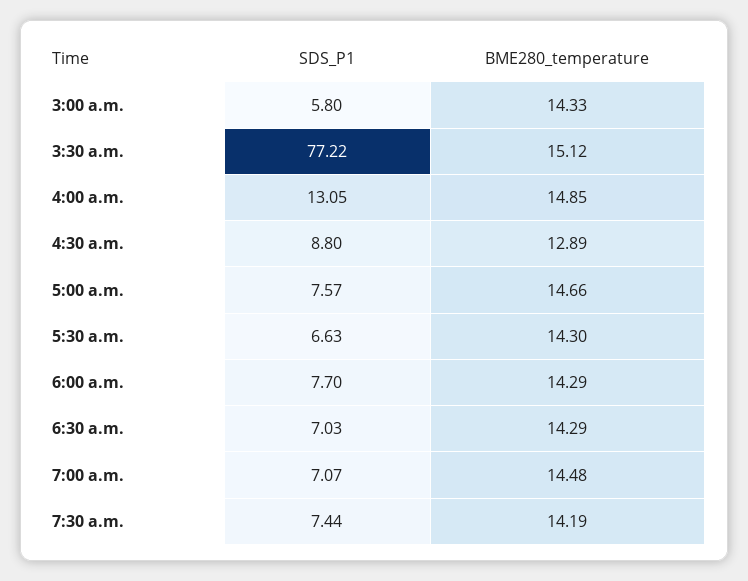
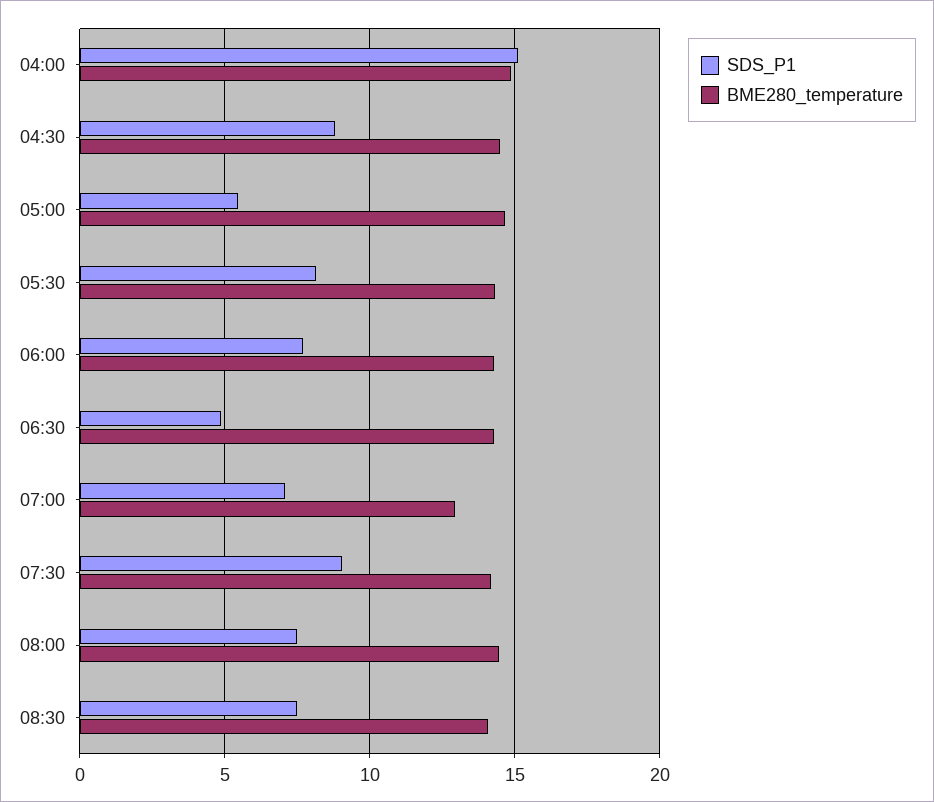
SDS_P1, 3:00 a.m.: 5.8 -> none
BME280_temperature, 3:00 a.m.: 14.33 -> none
SDS_P1, 3:30 a.m.: 77.22 -> none
BME280_temperature, 3:30 a.m.: 15.12 -> none
SDS_P1, 4:00 a.m.: 13.05 -> 15
BME280_temperature, 4:30 a.m.: 12.89 -> 14.5
SDS_P1, 5:00 a.m.: 7.57 -> 5.5
SDS_P1, 5:30 a.m.: 6.63 -> 8
SDS_P1, 6:30 a.m.: 7.03 -> 5
BME280_temperature, 7:00 a.m.: 14.48 -> 13
SDS_P1, 7:30 a.m.: 7.44 -> 9
SDS_P1, 08:00: none -> 7.5
BME280_temperature, 08:00: none -> 14.5
SDS_P1, 08:30: none -> 7.5
BME280_temperature, 08:30: none -> 14

